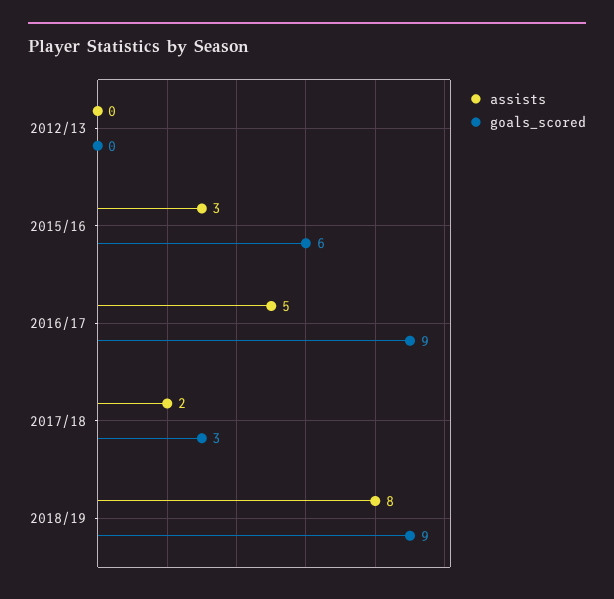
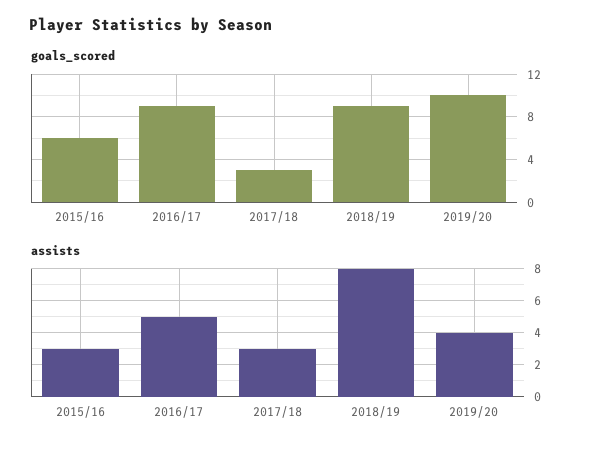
assists, 2012/13: 0 -> none
goals_scored, 2012/13: 0 -> none
assists, 2017/18: 2 -> 3
goals_scored, 2019/20: none -> 10
assists, 2019/20: none -> 4

